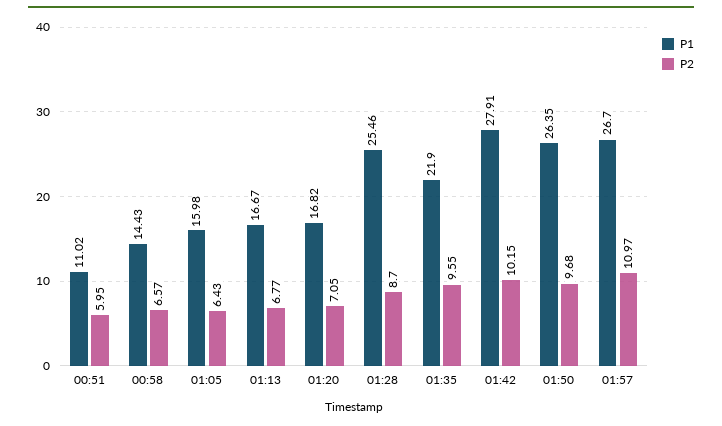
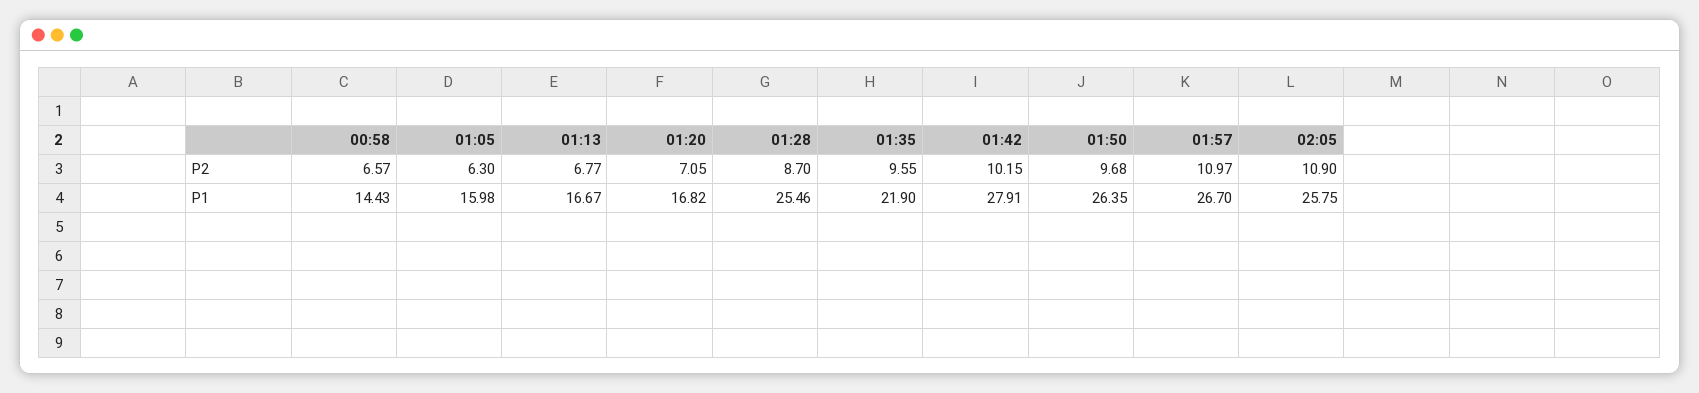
P1, 00:51: 11.02 -> none
P2, 00:51: 5.95 -> none
P2, 01:05: 6.43 -> 6.3
P2, 02:05: none -> 10.9
P1, 02:05: none -> 25.75

